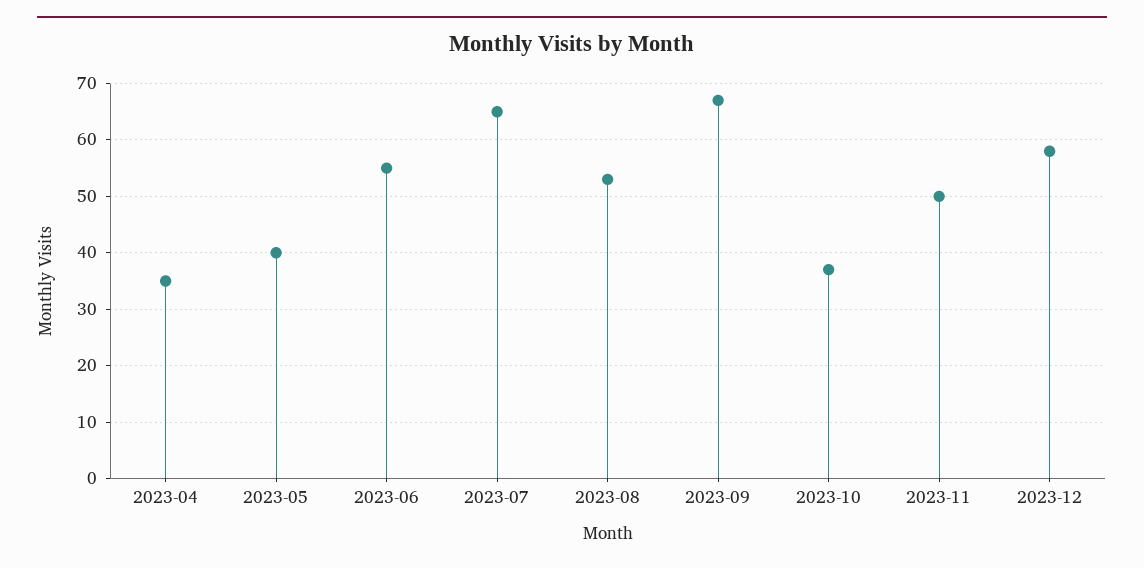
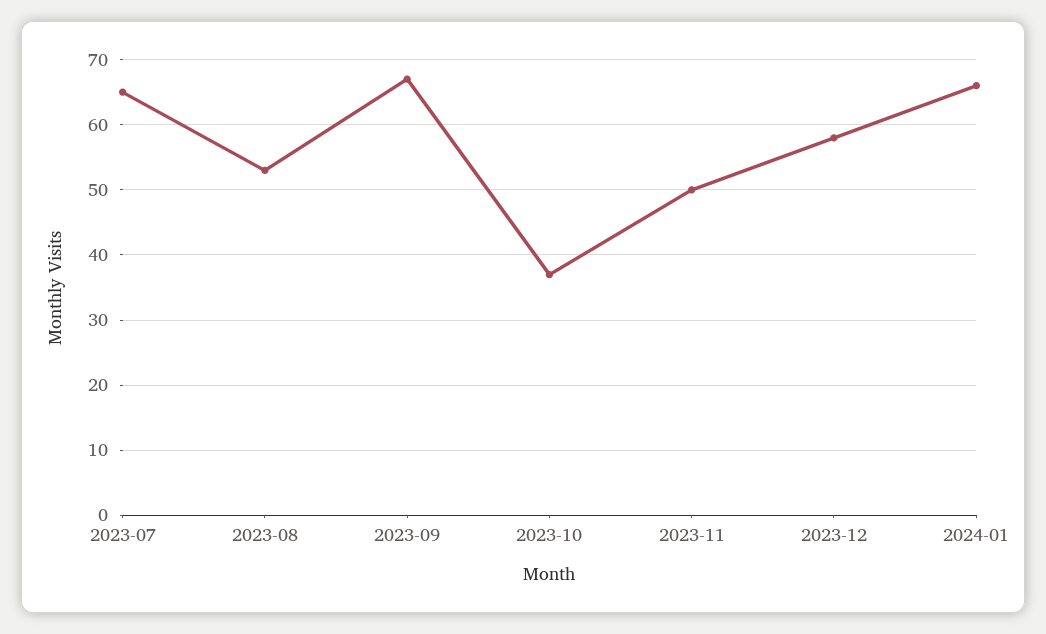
2023-04: 35 -> none
2023-05: 40 -> none
2023-06: 55 -> none
2024-01: none -> 66

